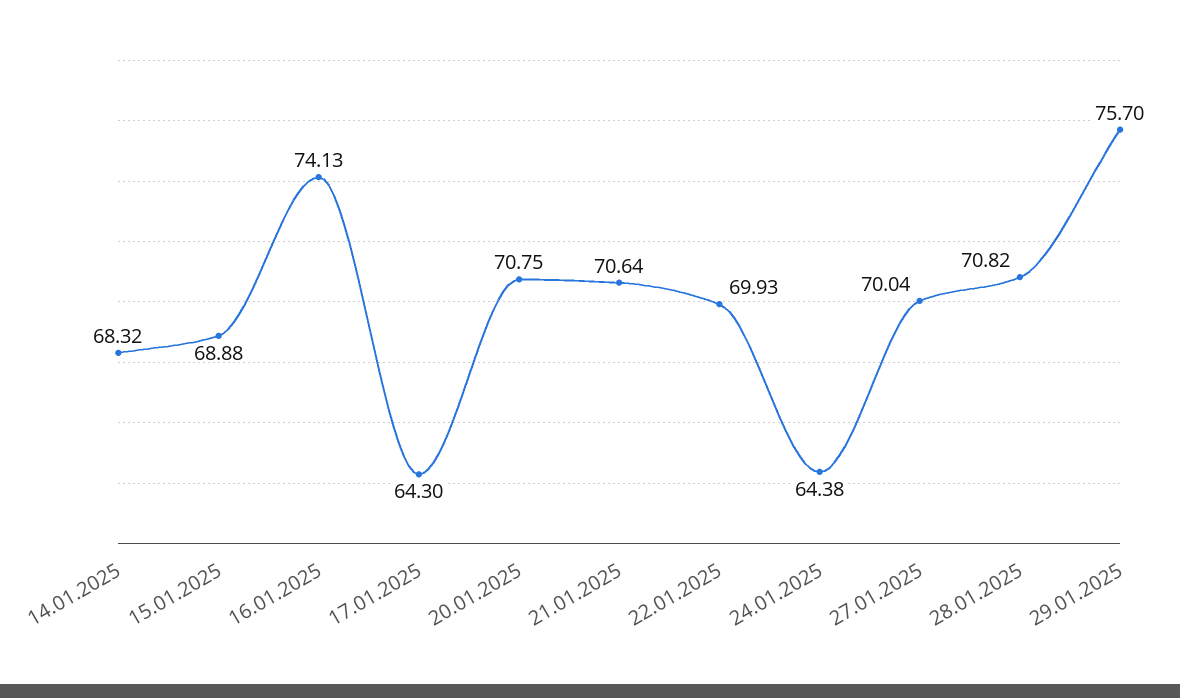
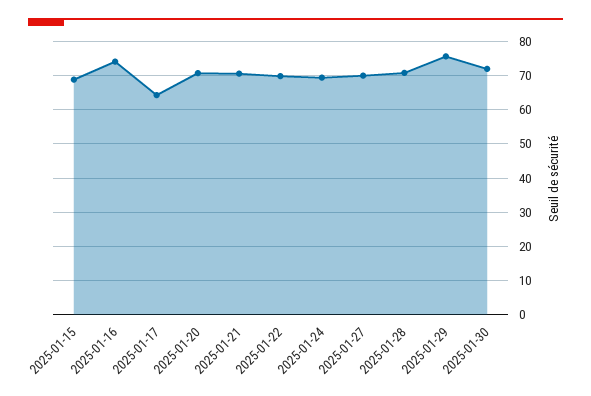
14.01.2025: 68.32 -> none
24.01.2025: 64.38 -> 70
2025-01-30: none -> 72

